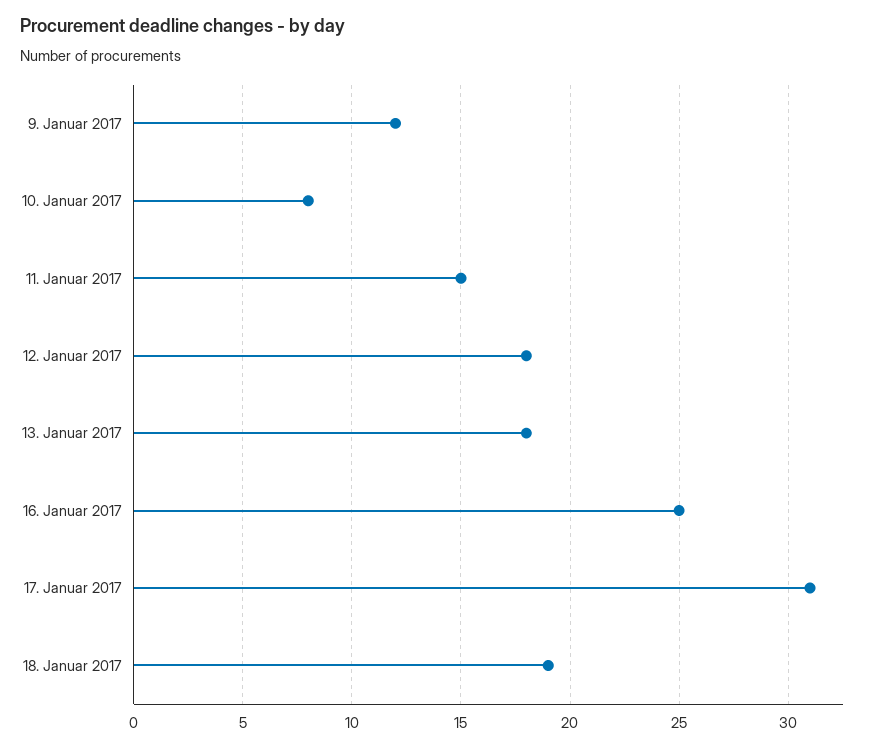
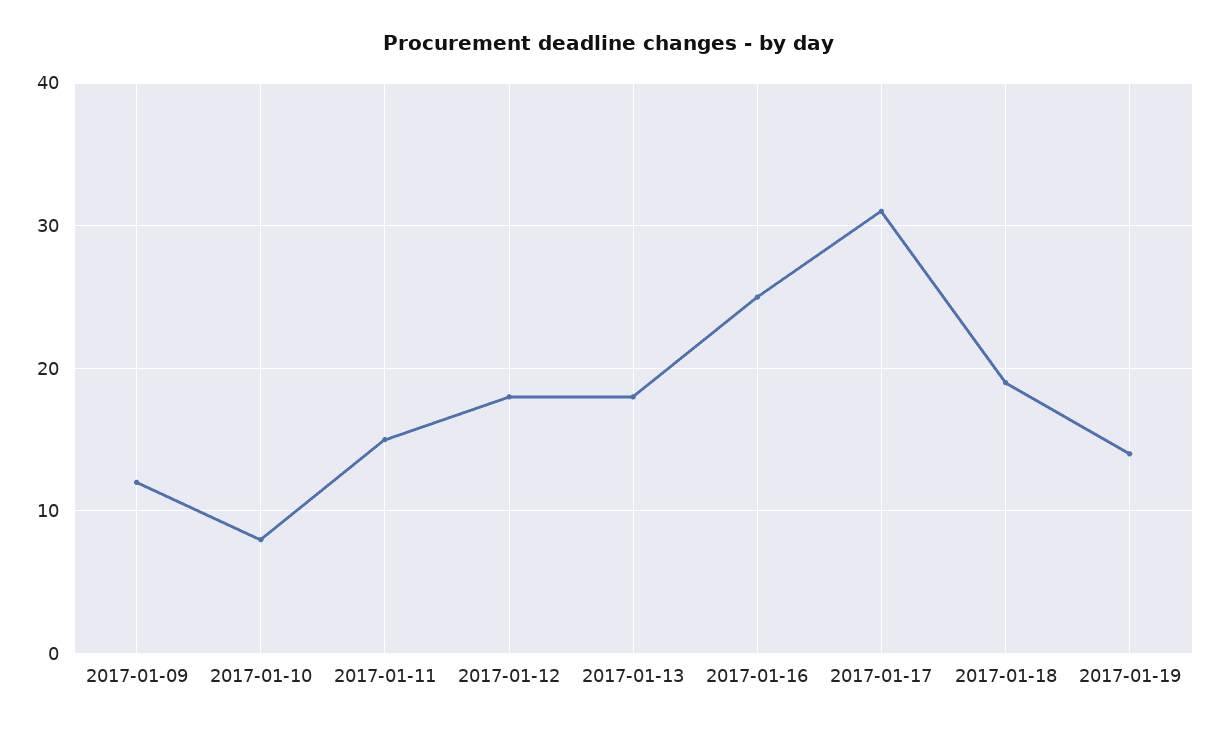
2017-01-19: none -> 14

